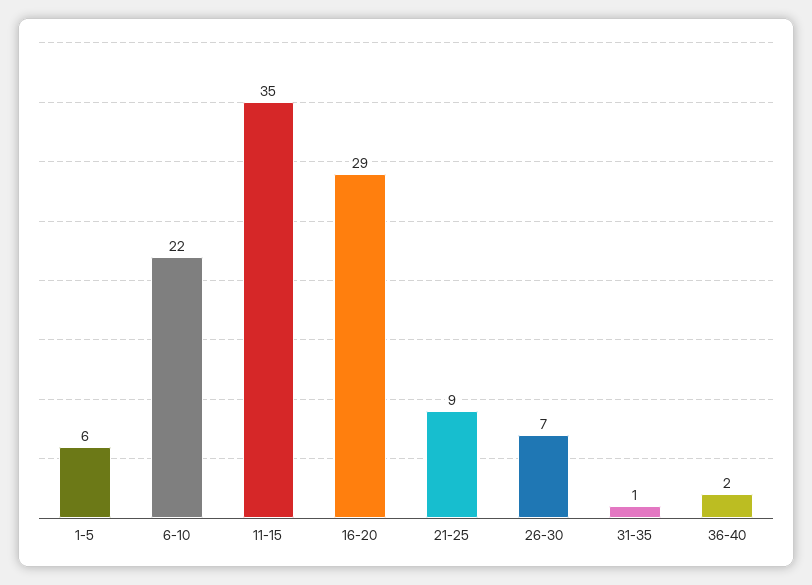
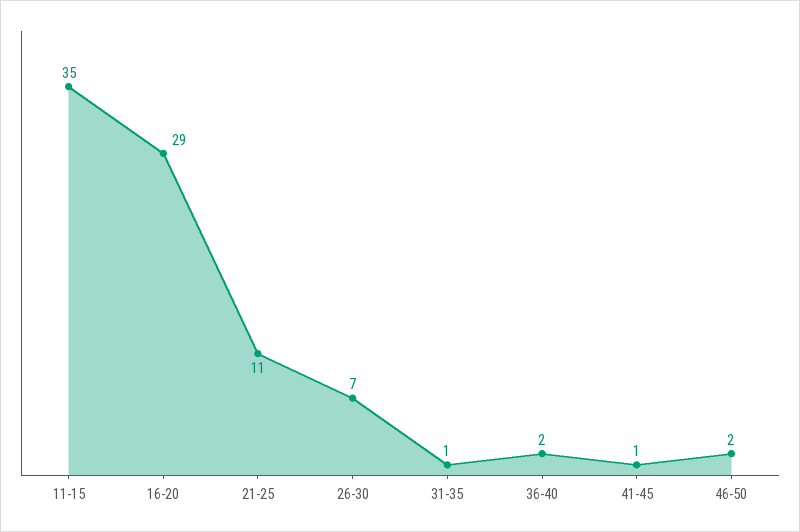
1-5: 6 -> none
6-10: 22 -> none
21-25: 9 -> 11
41-45: none -> 1
46-50: none -> 2

